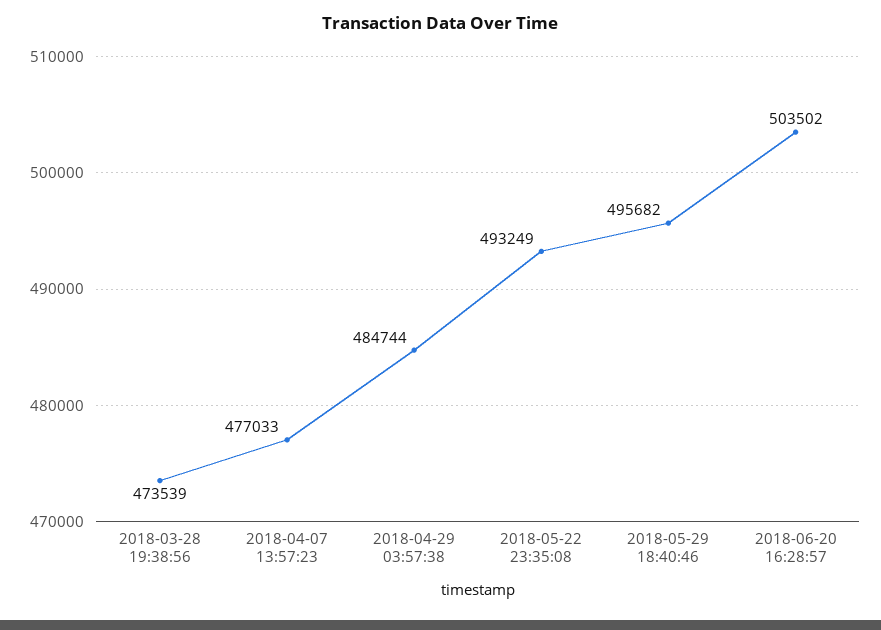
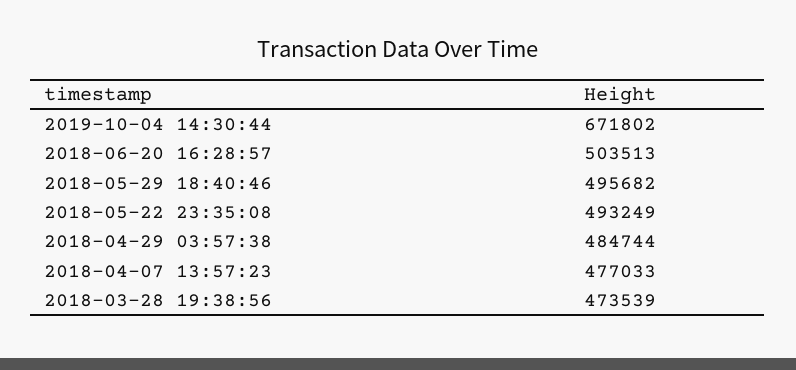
2018-06-20 16:28:57: 503502 -> 503513
2019-10-04 14:30:44: none -> 671802

